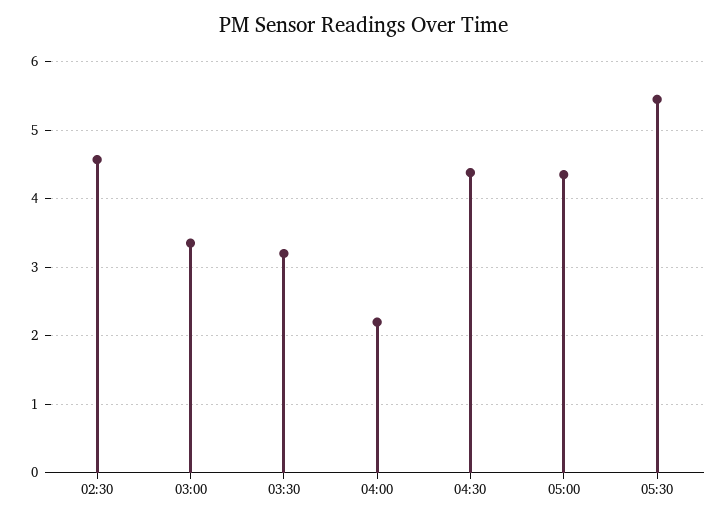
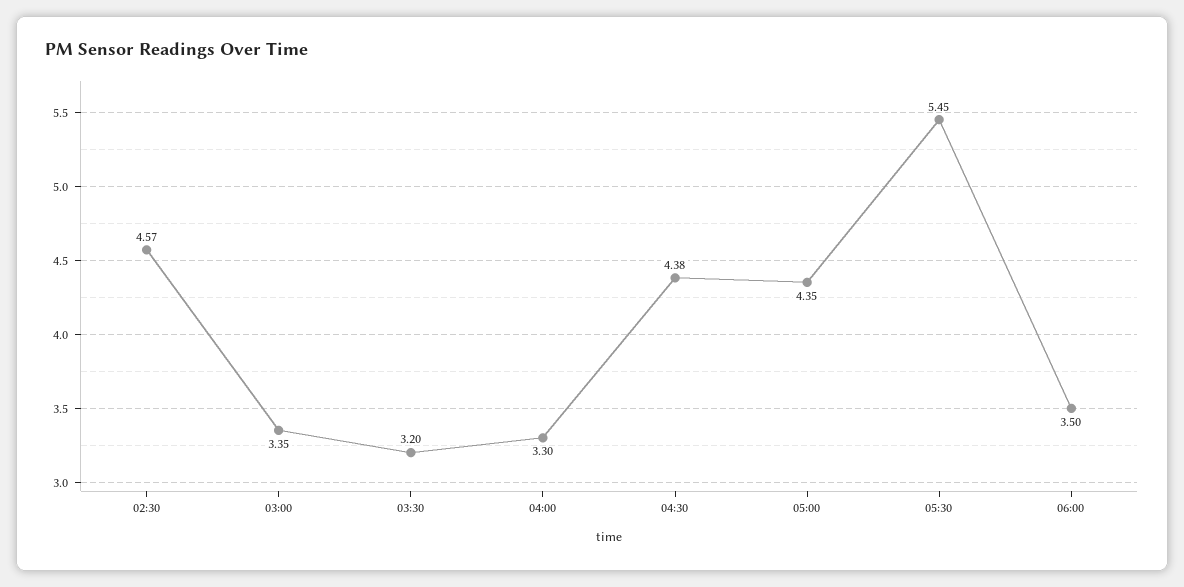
04:00: 2.2 -> 3.3
06:00: none -> 3.5

